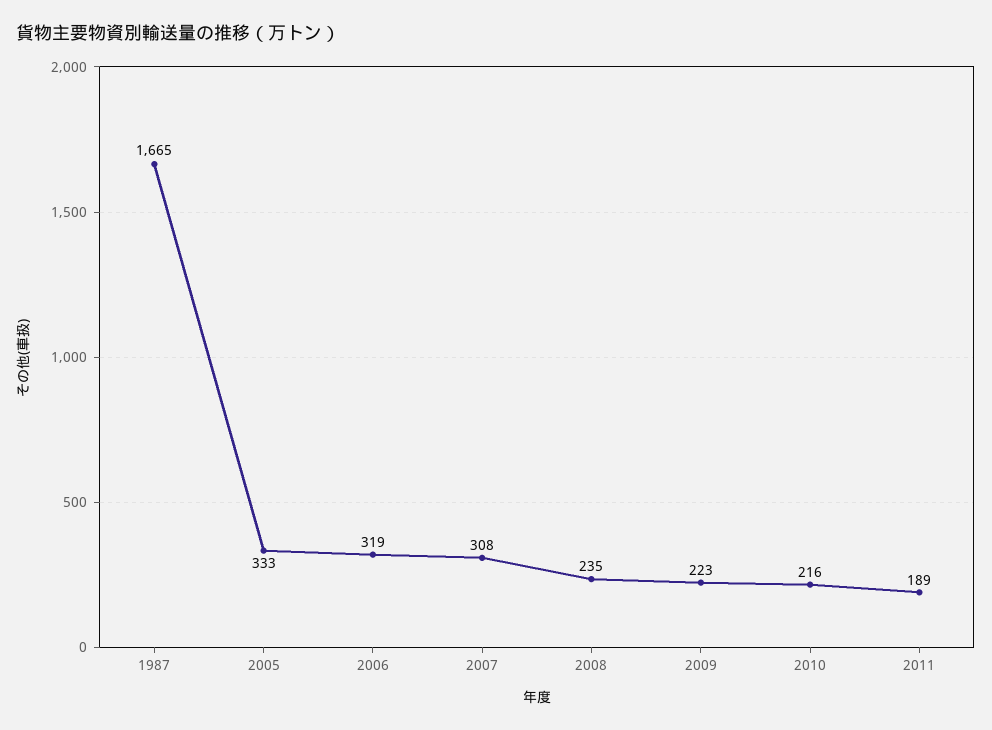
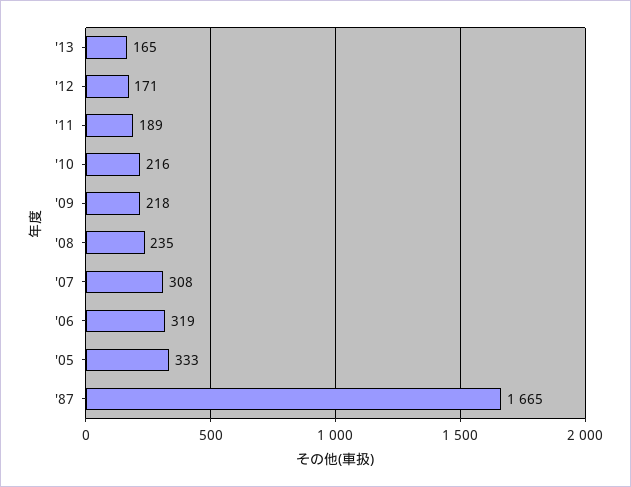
2009: 223 -> 218
'13: none -> 165
'12: none -> 171

